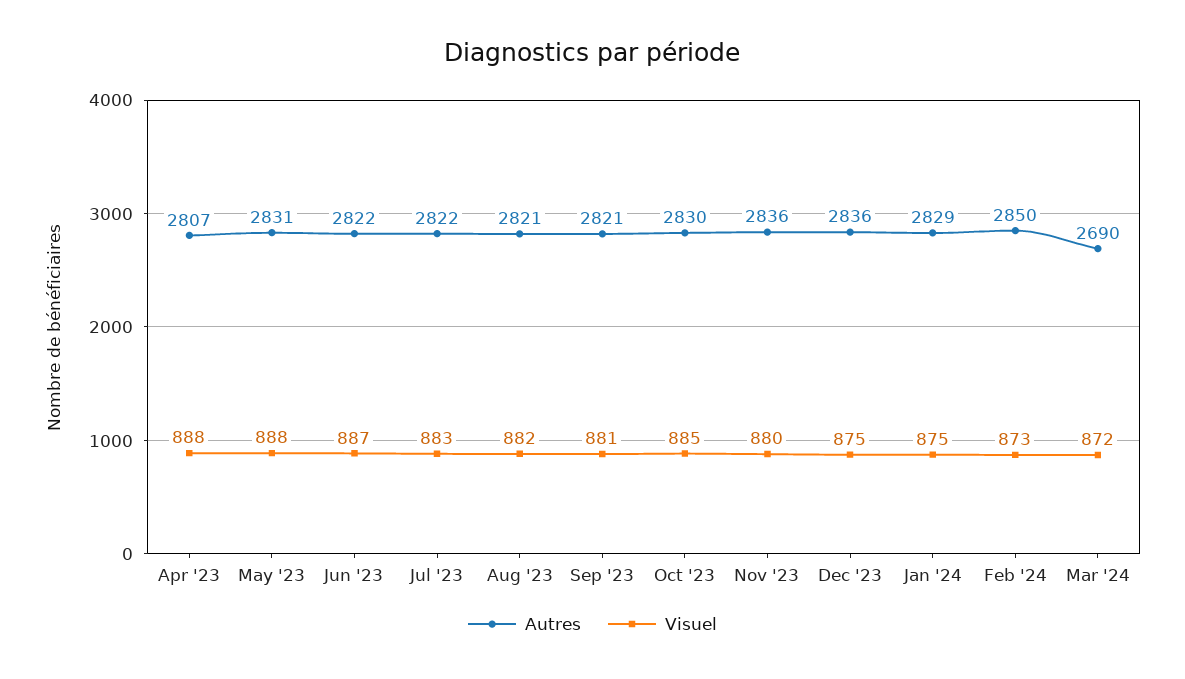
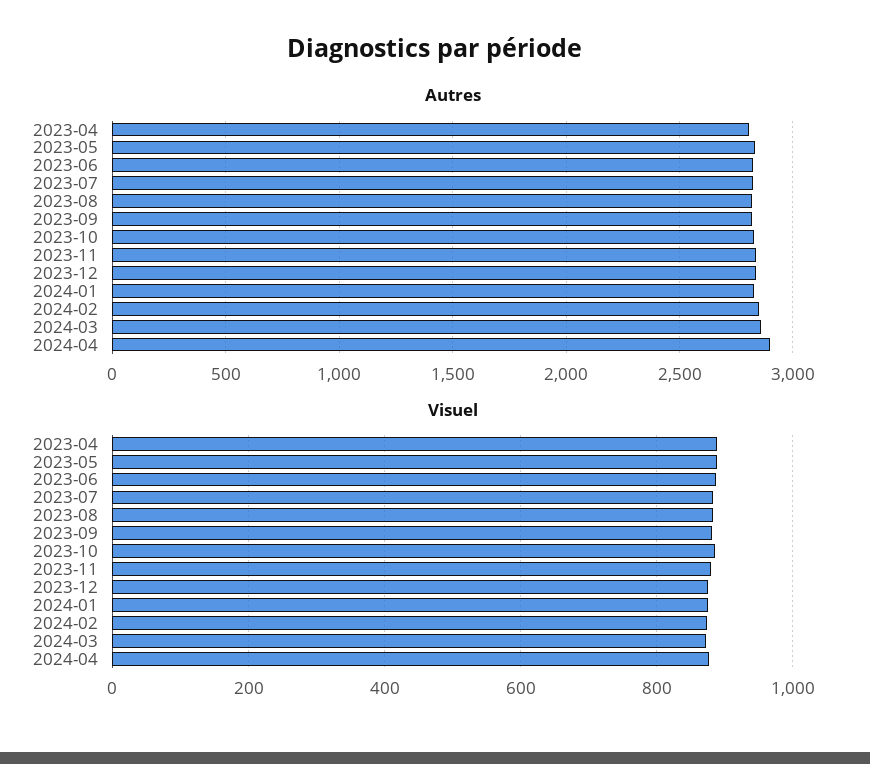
Autres, Mar '24: 2690 -> 2850
Autres, 2024-04: none -> 2900
Visuel, 2024-04: none -> 880

